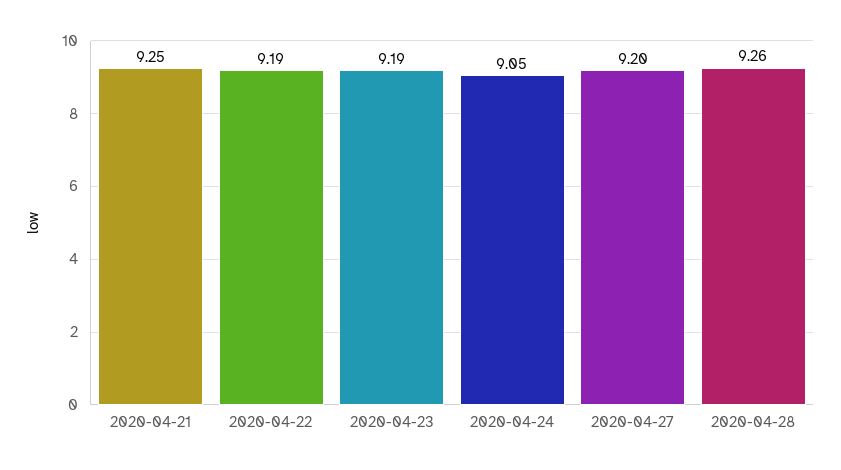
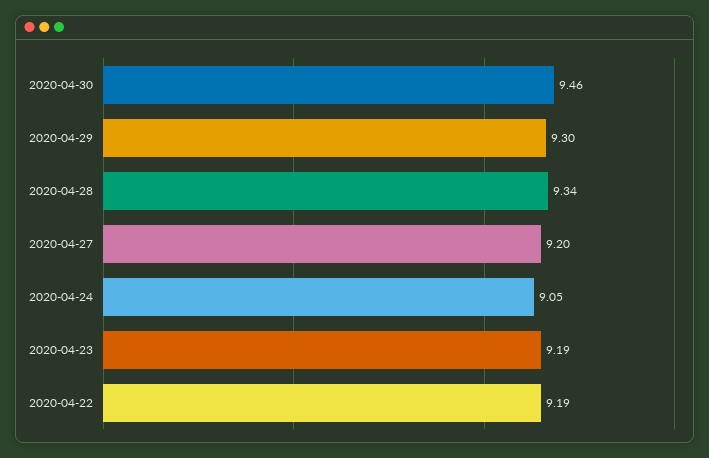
2020-04-21: 9.25 -> none
2020-04-28: 9.26 -> 9.34
2020-04-30: none -> 9.46
2020-04-29: none -> 9.3

